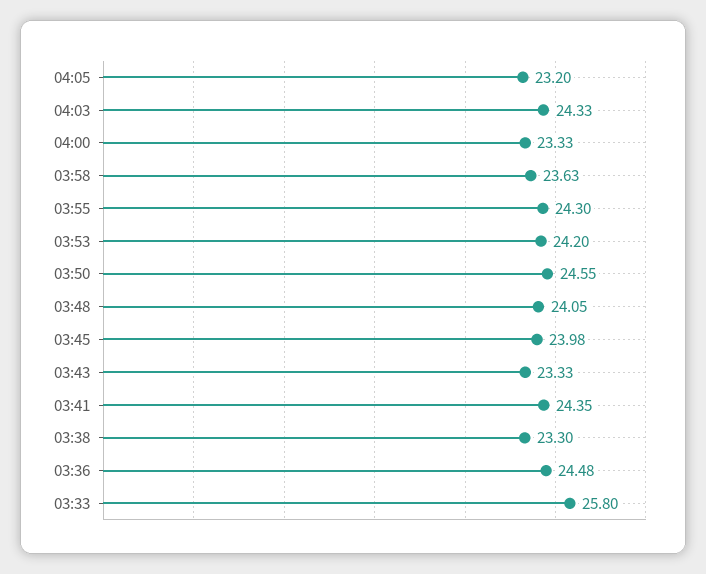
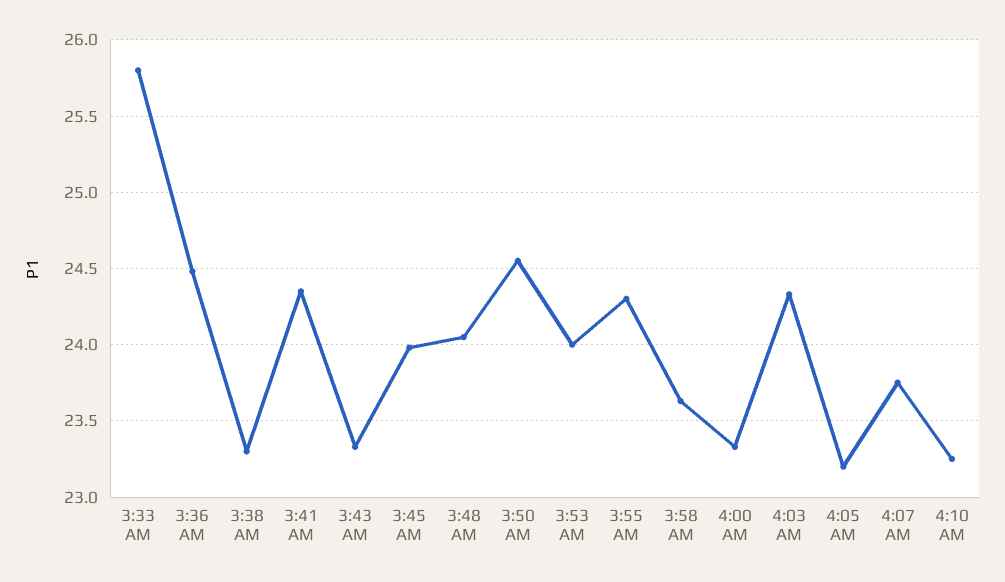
03:53: 24.2 -> 24
4:07 AM: none -> 23.75
4:10 AM: none -> 23.25

